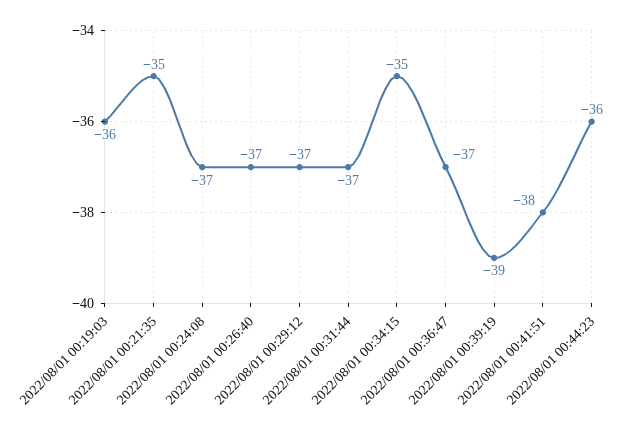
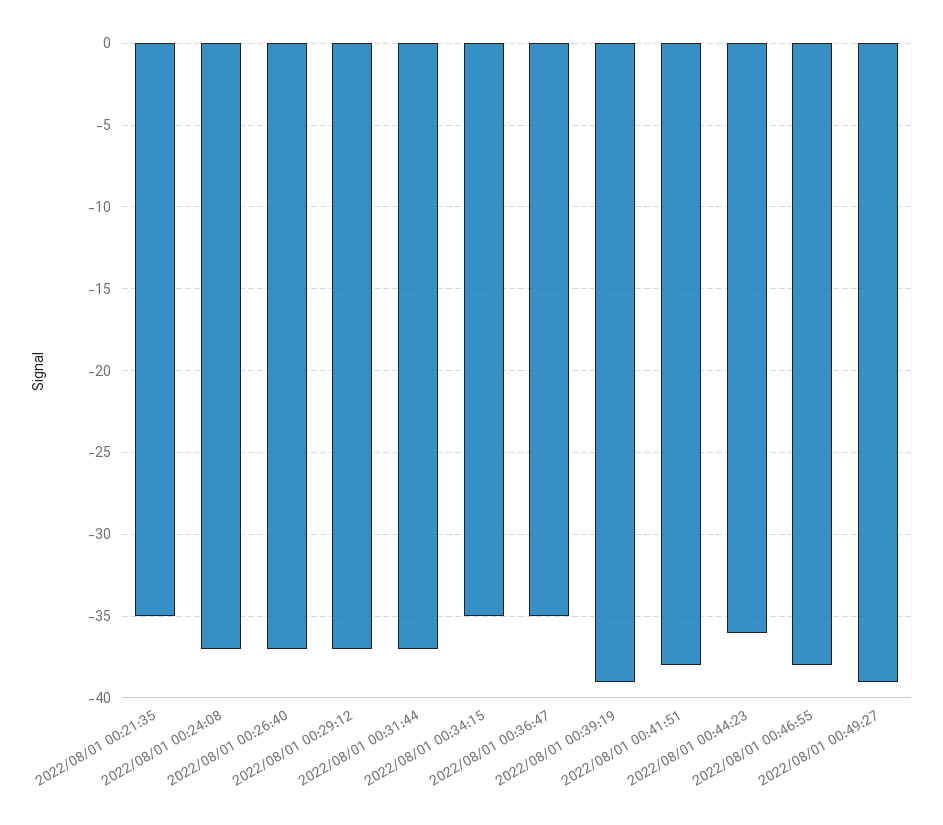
2022/08/01 00:19:03: -36 -> none
2022/08/01 00:36:47: -37 -> -35
2022/08/01 00:46:55: none -> -38
2022/08/01 00:49:27: none -> -39

